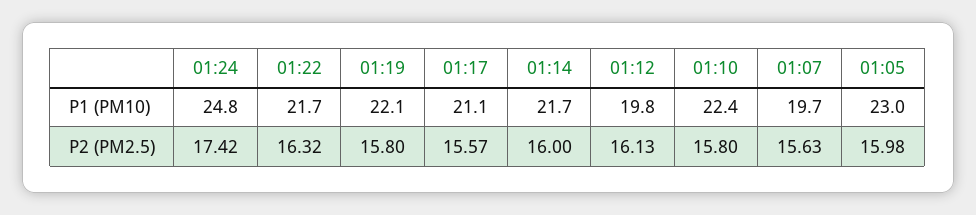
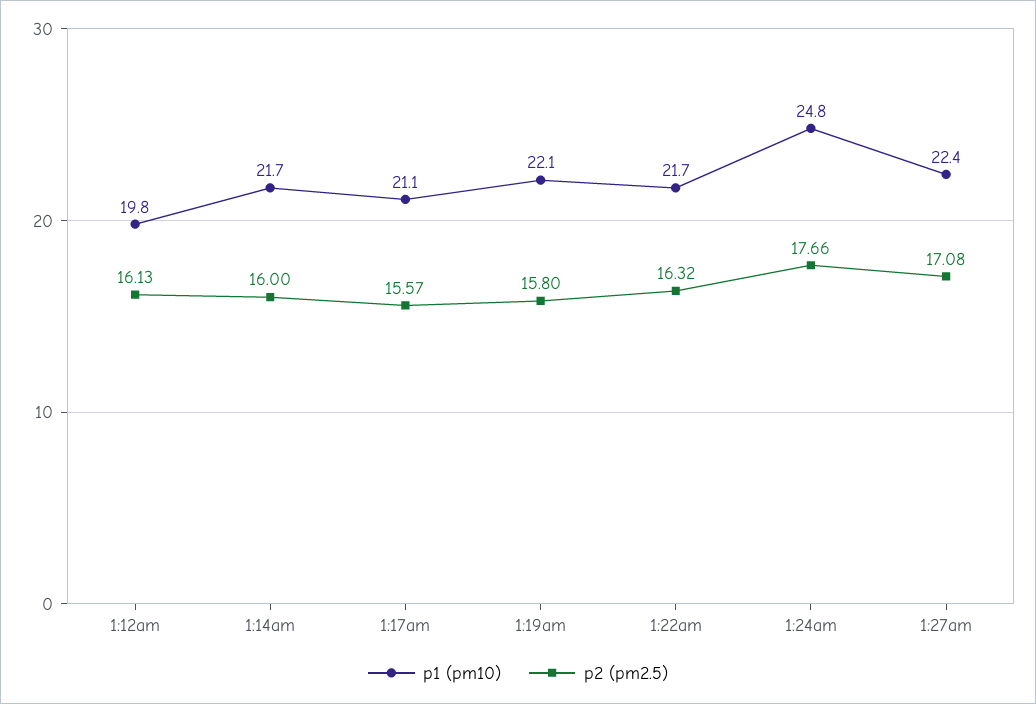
P1 (PM10), 01:10: 22.4 -> none
P1 (PM10), 01:07: 19.7 -> none
P1 (PM10), 01:05: 23 -> none
P2 (PM2.5), 01:24: 17.42 -> 17.66
P2 (PM2.5), 01:10: 15.8 -> none
P2 (PM2.5), 01:07: 15.63 -> none
P2 (PM2.5), 01:05: 15.98 -> none
P1 (PM10), 1:27am: none -> 22.4
P2 (PM2.5), 1:27am: none -> 17.08

